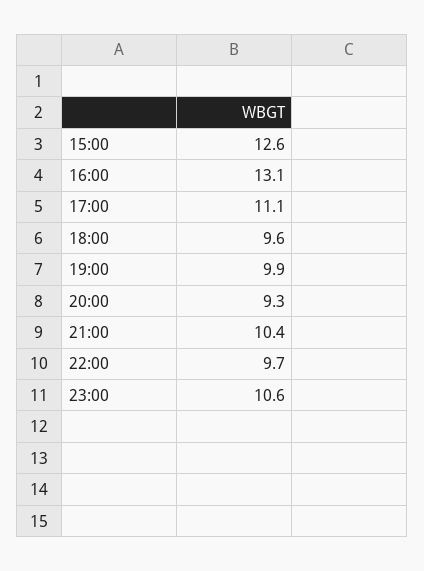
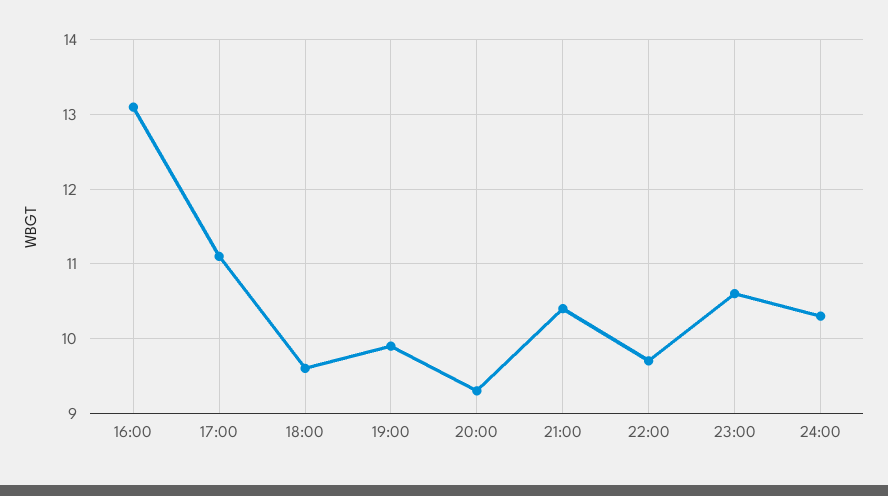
15:00: 12.6 -> none
24:00: none -> 10.3

